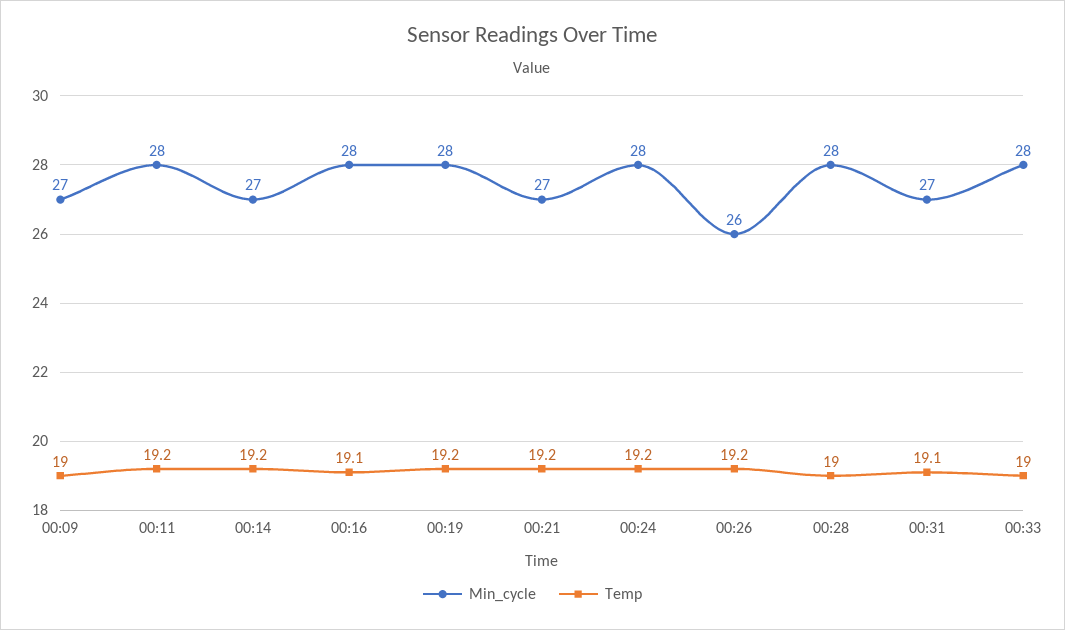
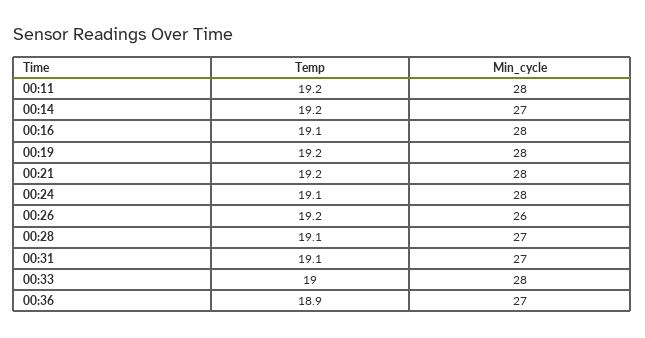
Min_cycle, 00:09: 27 -> none
Temp, 00:09: 19 -> none
Min_cycle, 00:21: 27 -> 28
Temp, 00:24: 19.2 -> 19.1
Min_cycle, 00:28: 28 -> 27
Temp, 00:28: 19 -> 19.1
Temp, 00:36: none -> 18.9
Min_cycle, 00:36: none -> 27

